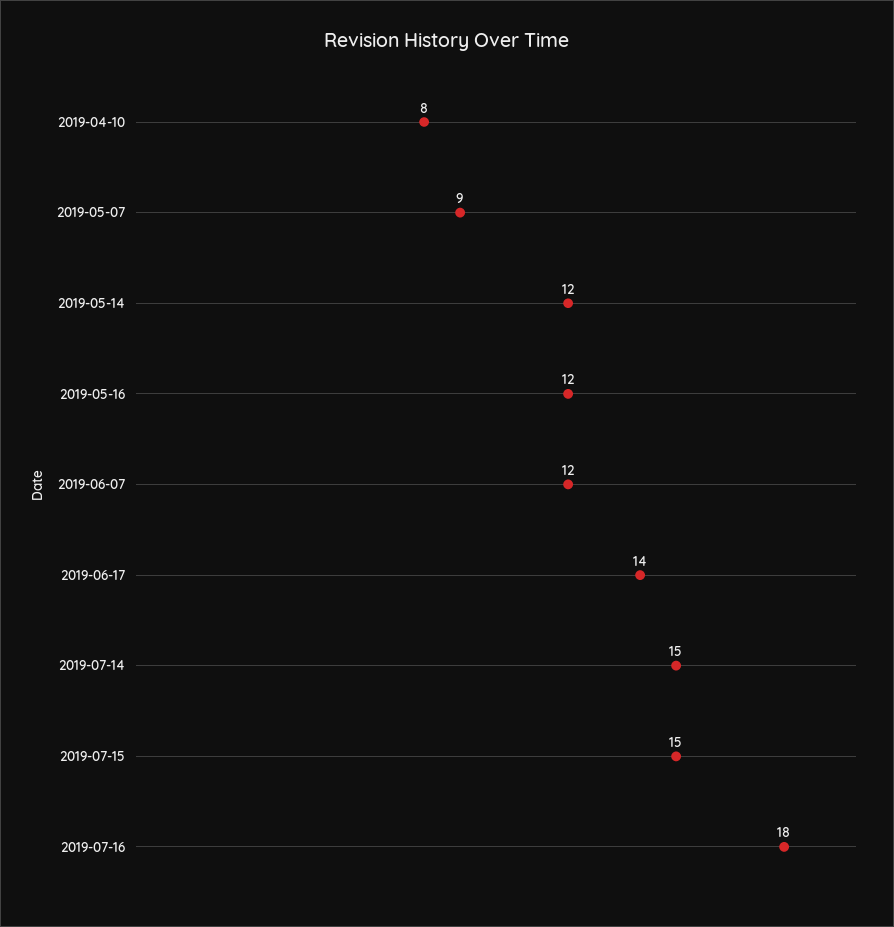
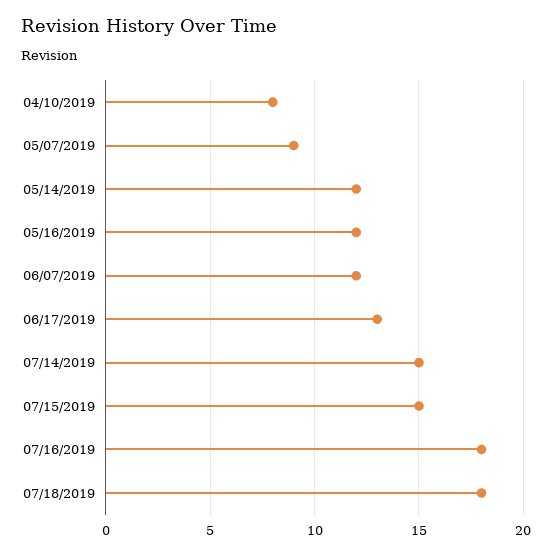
2019-06-17: 14 -> 13
07/18/2019: none -> 18

